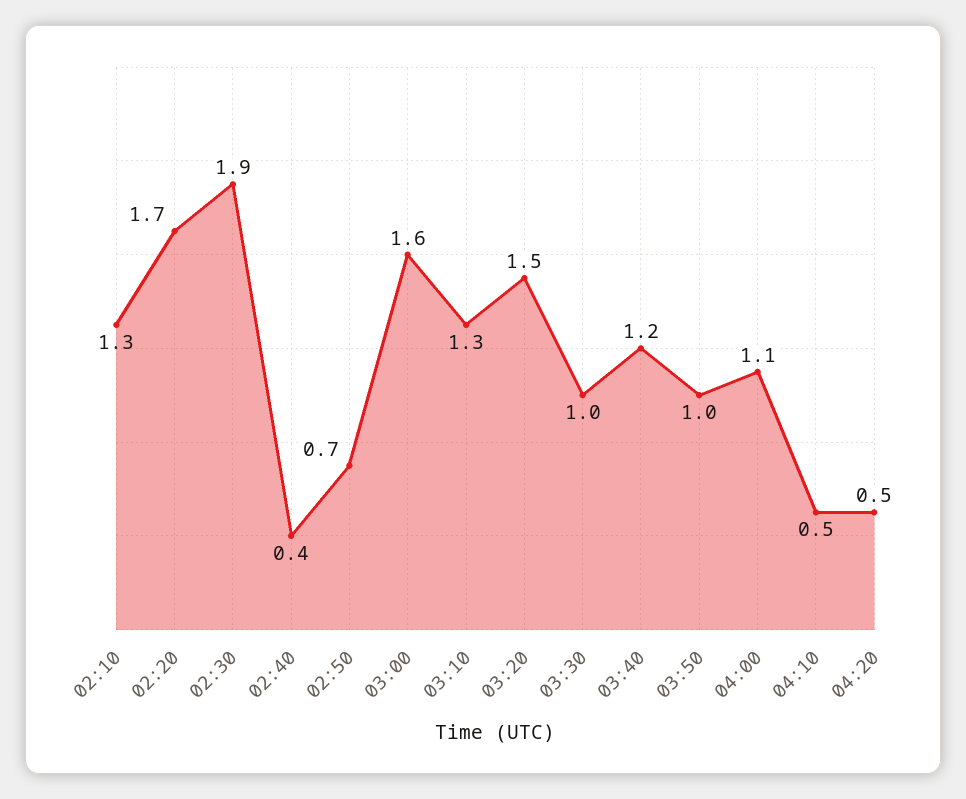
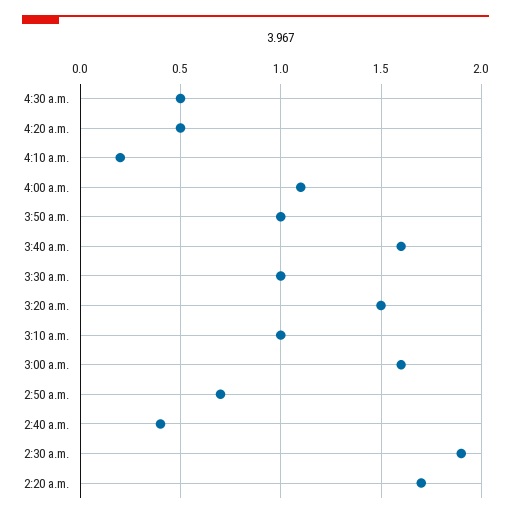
02:10: 1.3 -> none
03:10: 1.3 -> 1
03:40: 1.2 -> 1.6
04:10: 0.5 -> 0.2
4:30 a.m.: none -> 0.5

